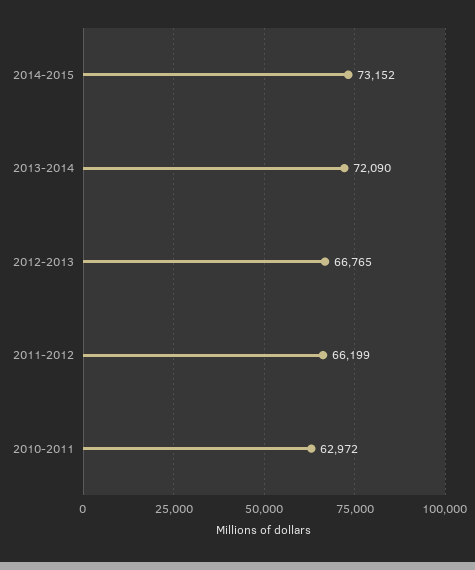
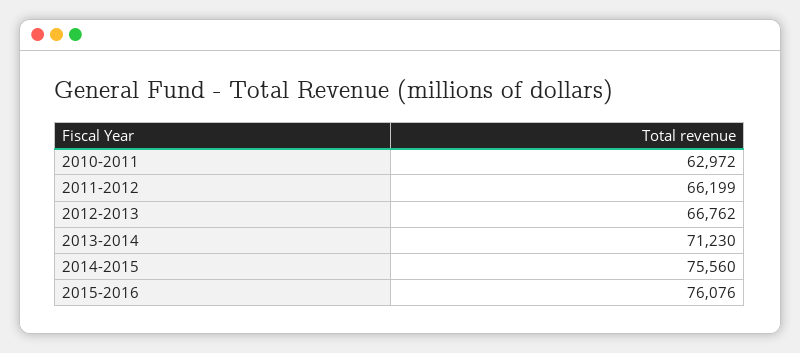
2014-2015: 73152 -> 75560
2013-2014: 72090 -> 71230
2012-2013: 66765 -> 66762
2015-2016: none -> 76076

